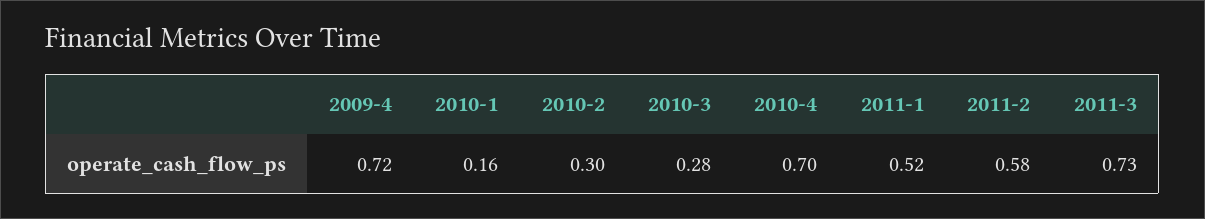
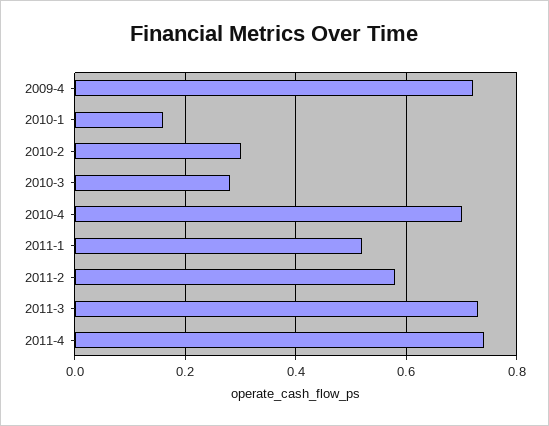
2011-4: none -> 0.75

